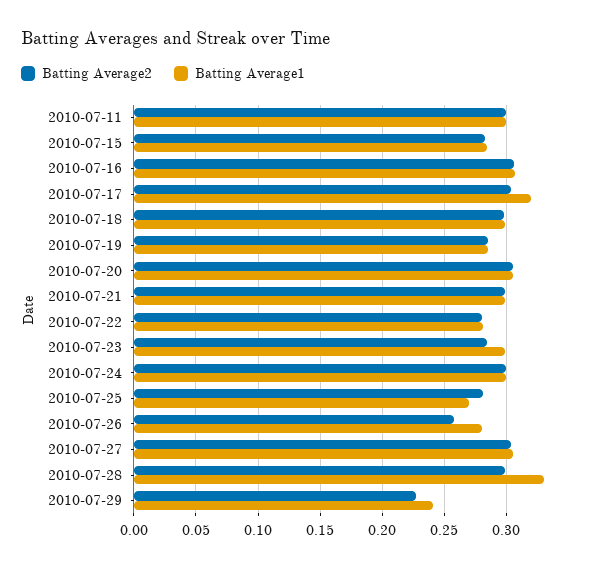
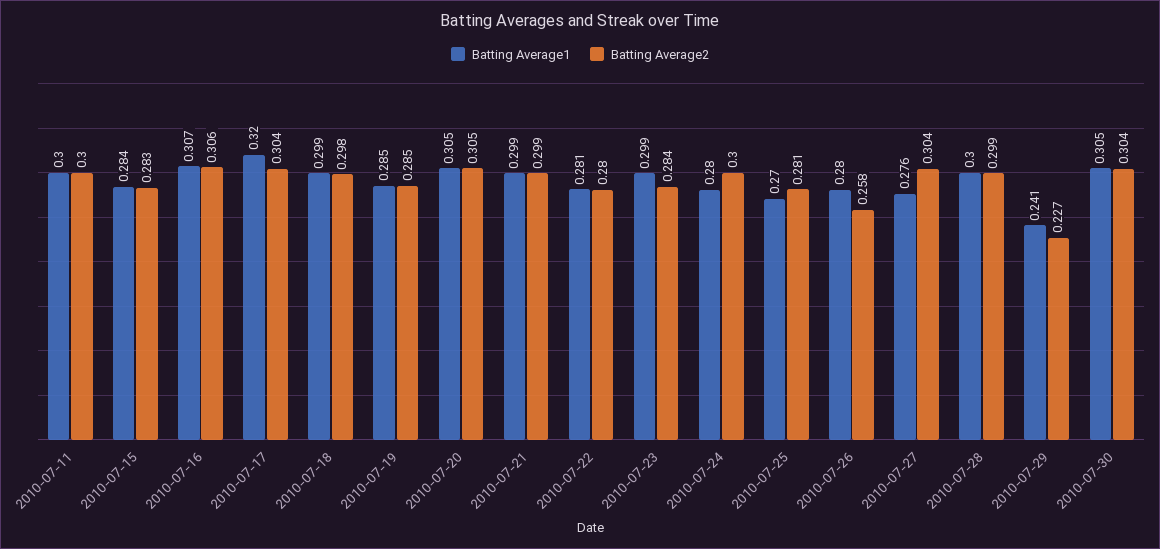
Batting Average1, 2010-07-24: 0.3 -> 0.28
Batting Average1, 2010-07-27: 0.305 -> 0.276
Batting Average1, 2010-07-28: 0.33 -> 0.3
Batting Average1, 2010-07-30: none -> 0.305
Batting Average2, 2010-07-30: none -> 0.304

